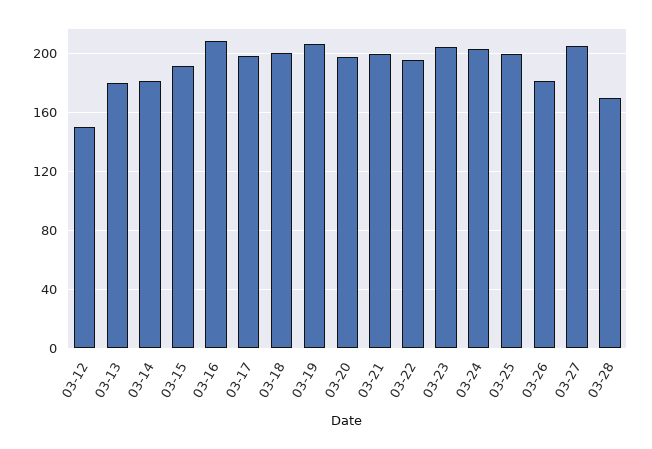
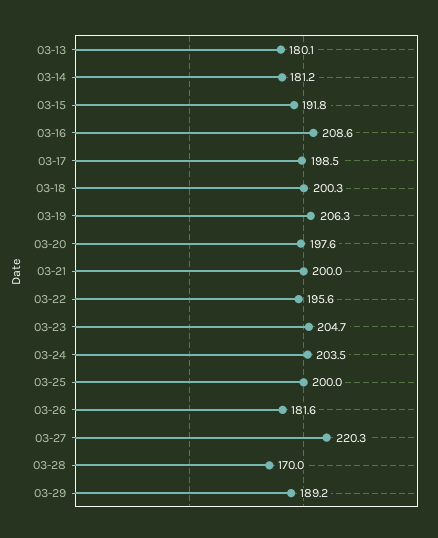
03-12: 150 -> none
03-27: 205 -> 220.3
03-29: none -> 189.2

